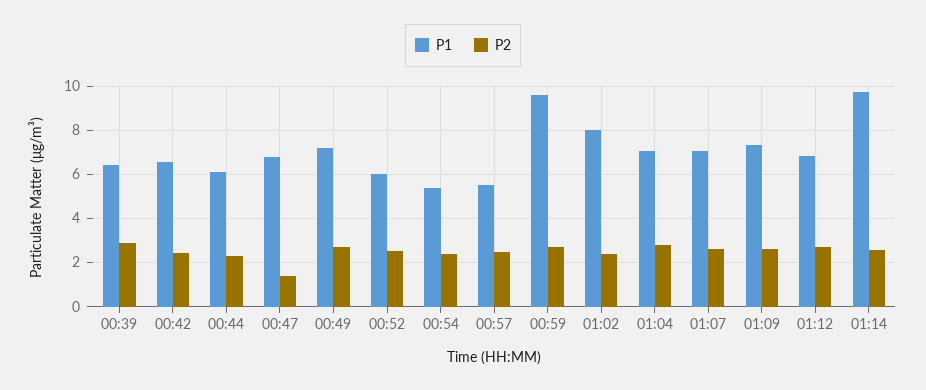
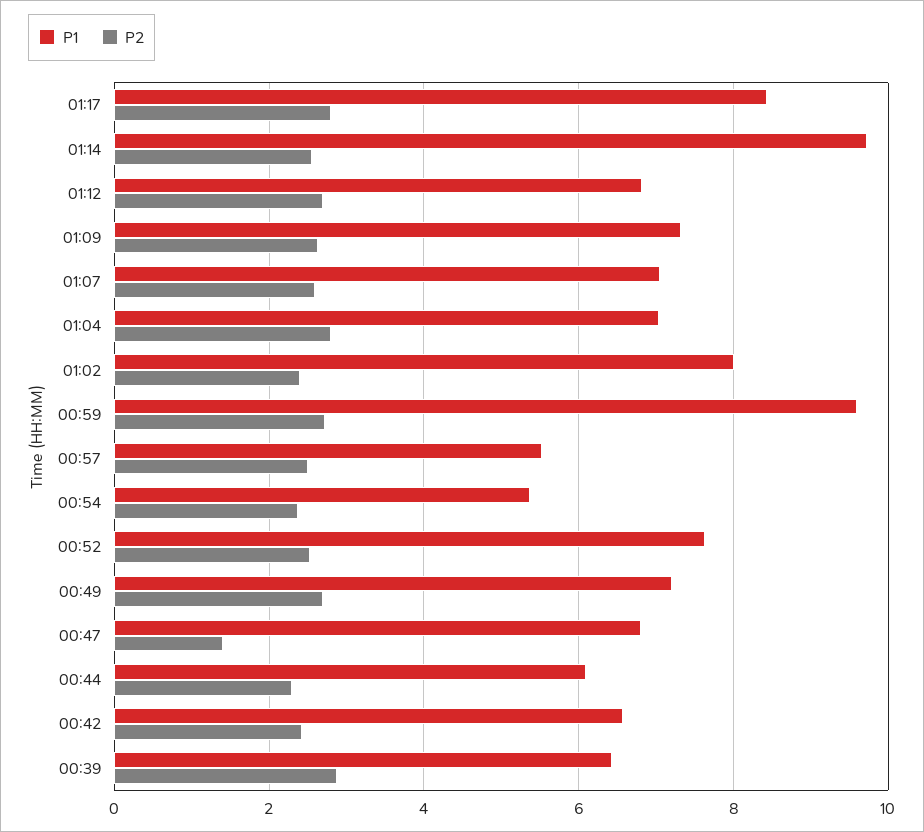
P1, 00:52: 6 -> 7.6
P1, 01:17: none -> 8.4
P2, 01:17: none -> 2.8

